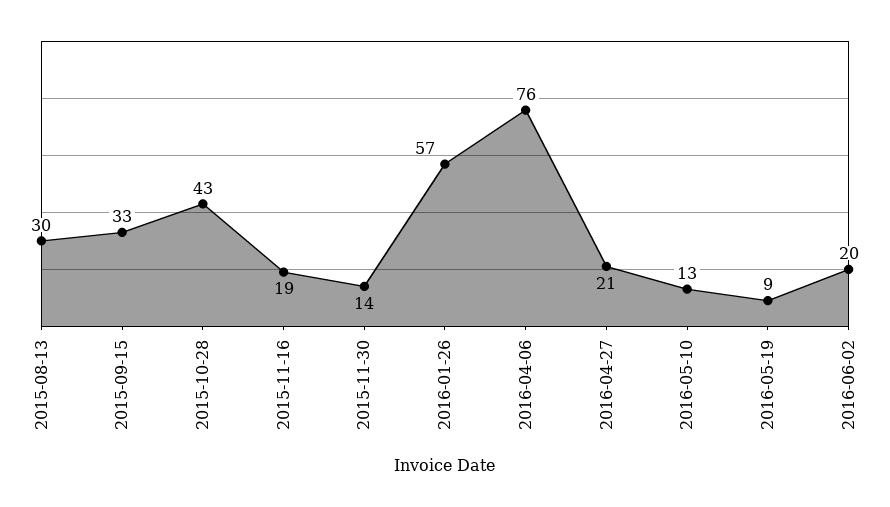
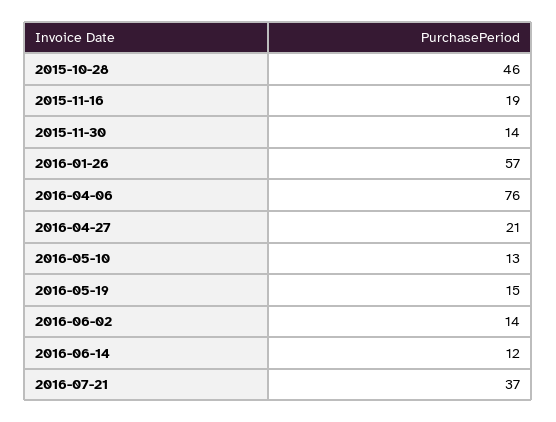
2015-08-13: 30 -> none
2015-09-15: 33 -> none
2015-10-28: 43 -> 46
2016-05-19: 9 -> 15
2016-06-02: 20 -> 14
2016-06-14: none -> 12
2016-07-21: none -> 37

